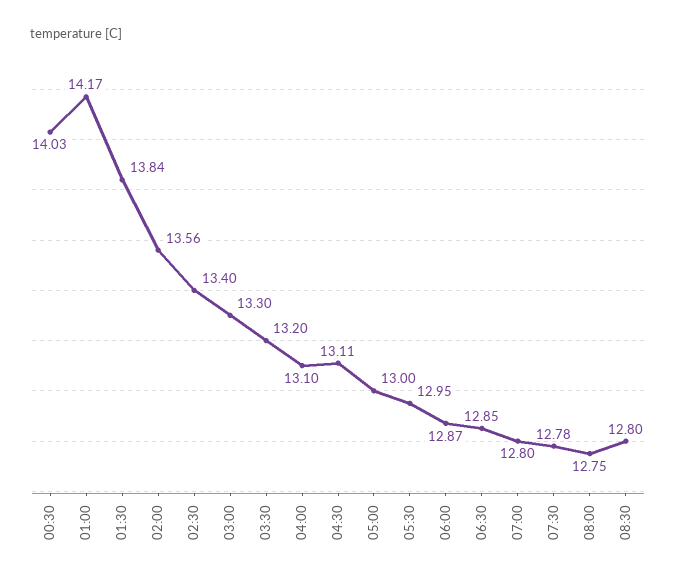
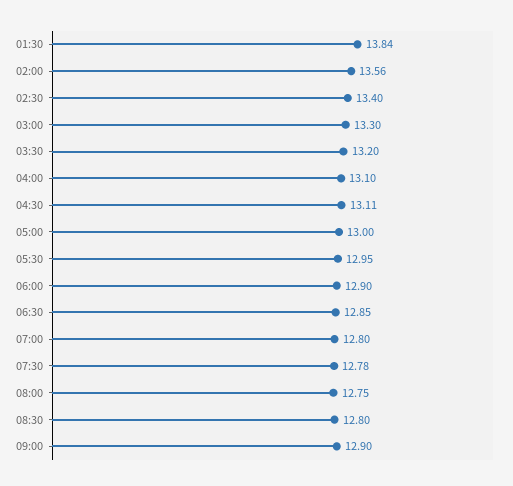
00:30: 14.03 -> none
01:00: 14.17 -> none
06:00: 12.87 -> 12.9
09:00: none -> 12.9

